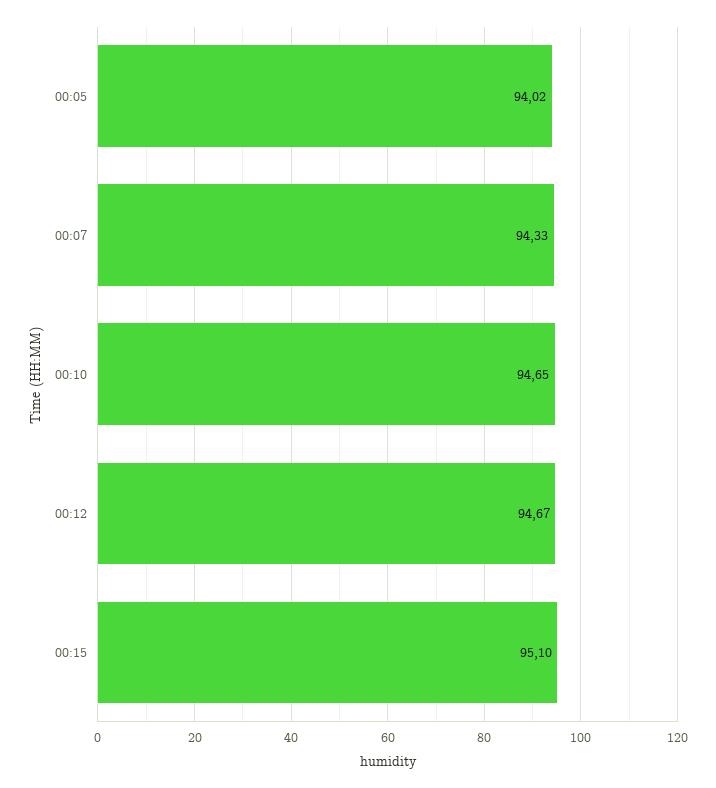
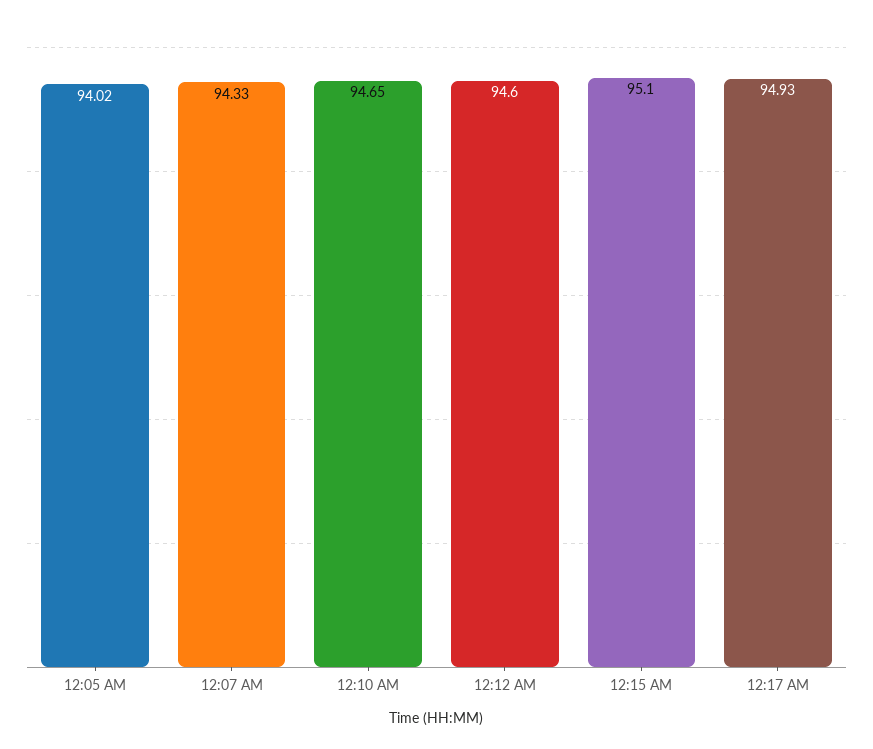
00:12: 94.67 -> 94.6
12:17 AM: none -> 94.93

